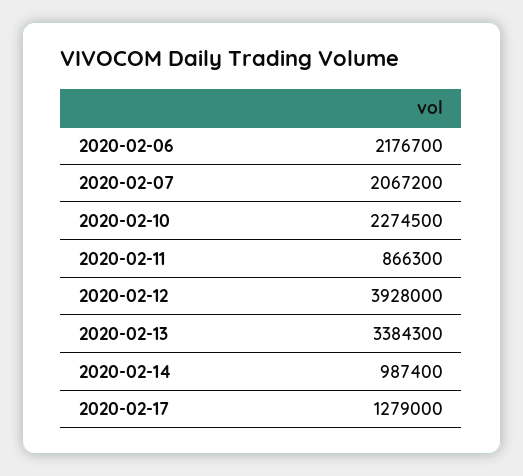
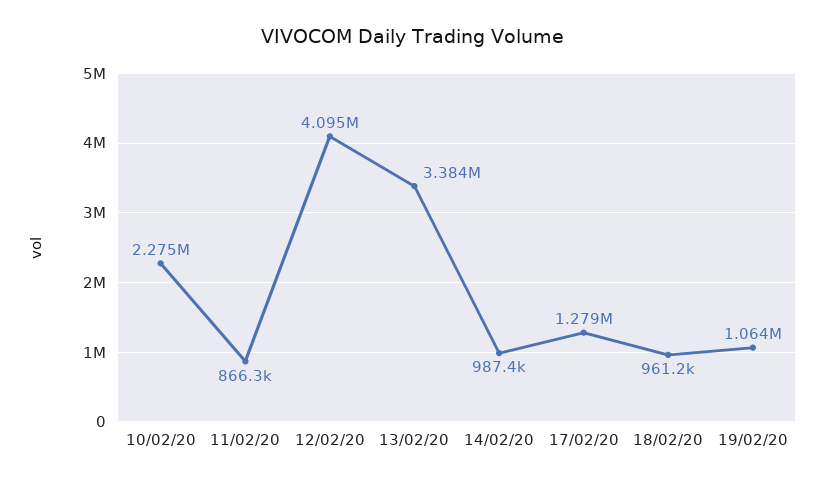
2020-02-06: 2176700 -> none
2020-02-07: 2067200 -> none
2020-02-12: 3928000 -> 4095000
18/02/20: none -> 961200
19/02/20: none -> 1064000

